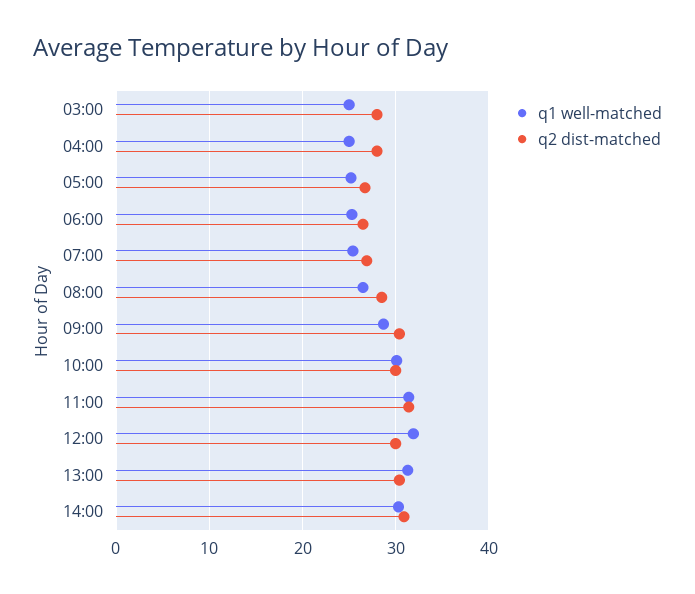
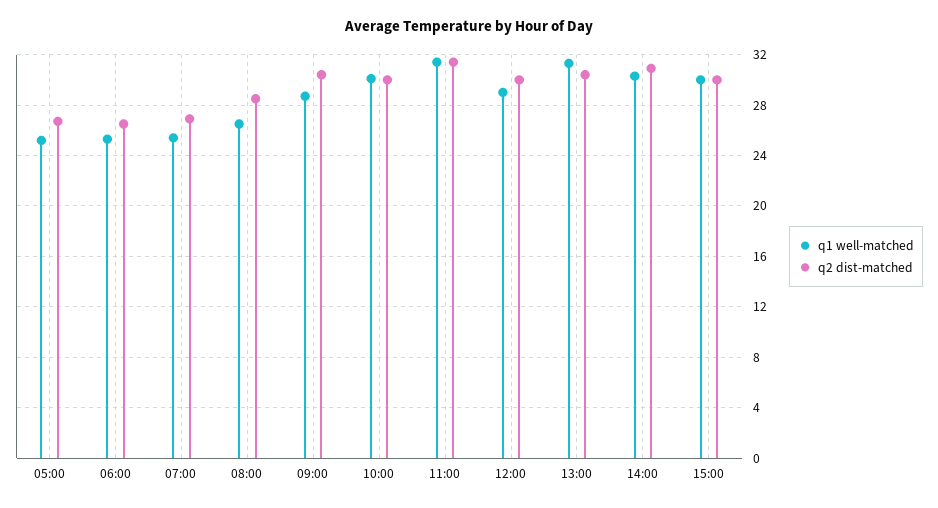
q1 well-matched, 03:00: 25 -> none
q2 dist-matched, 03:00: 28 -> none
q1 well-matched, 04:00: 25 -> none
q2 dist-matched, 04:00: 28 -> none
q1 well-matched, 12:00: 32 -> 29
q1 well-matched, 15:00: none -> 30
q2 dist-matched, 15:00: none -> 30

